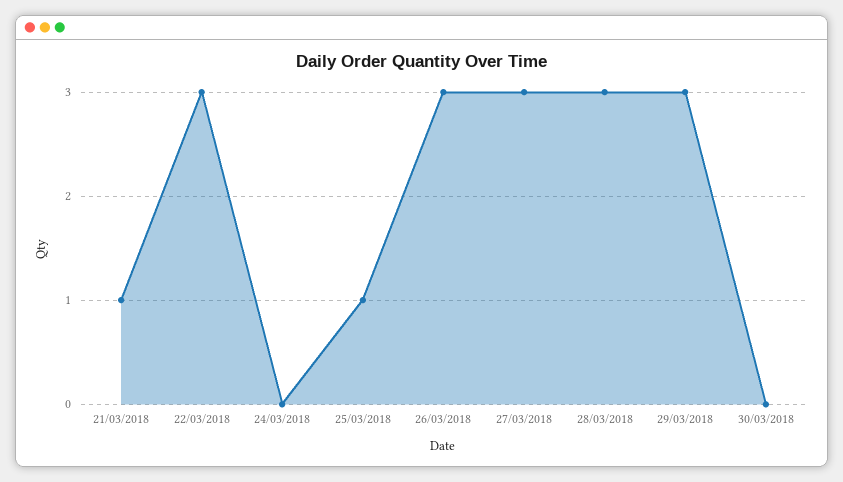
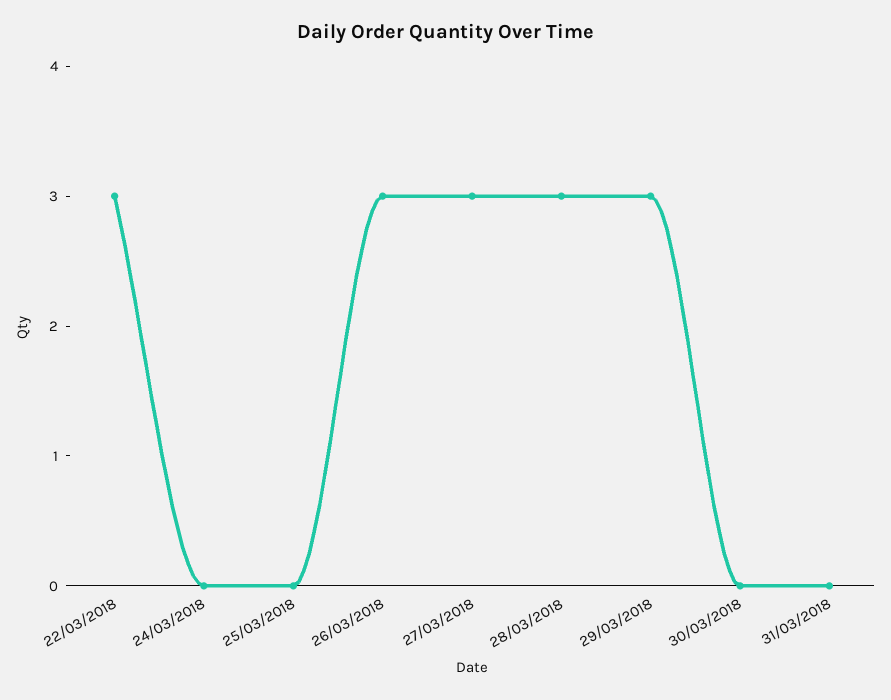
21/03/2018: 1 -> none
25/03/2018: 1 -> 0
31/03/2018: none -> 0

